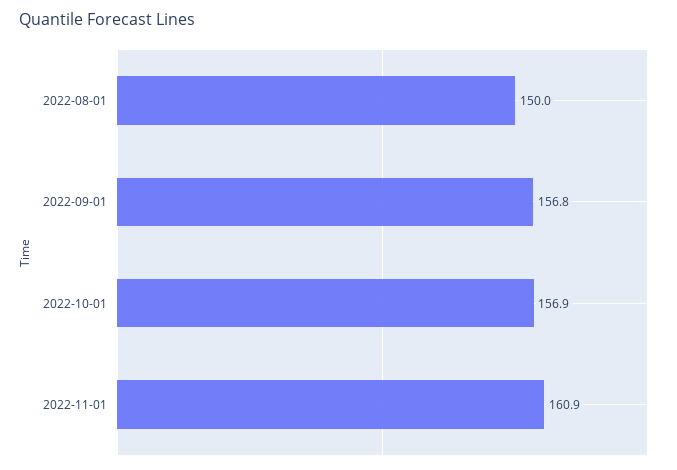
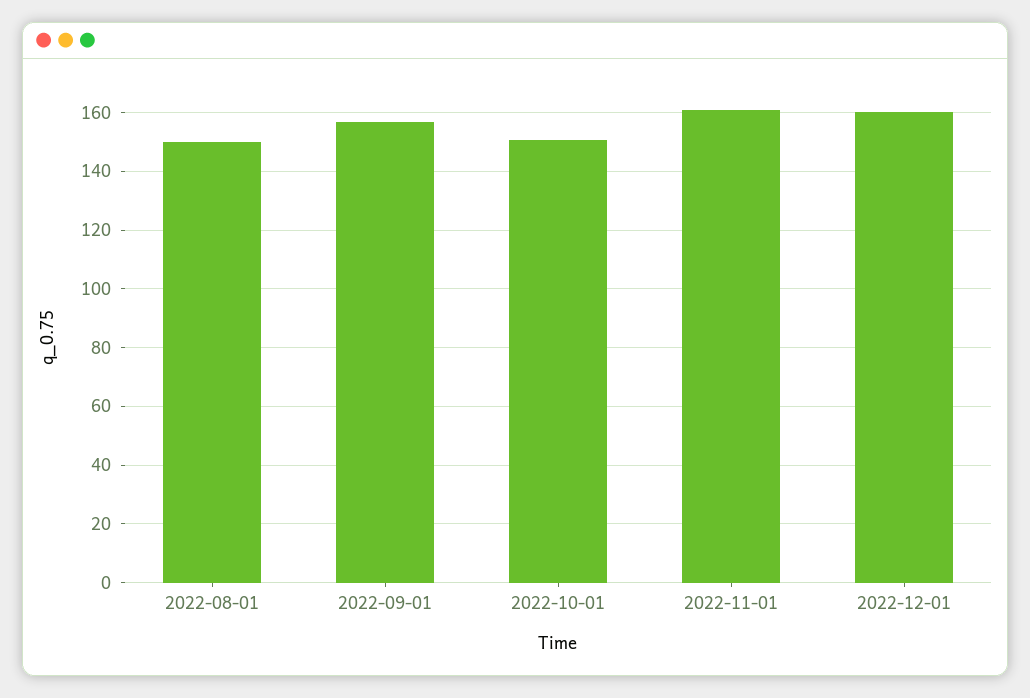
2022-10-01: 156.9 -> 150
2022-12-01: none -> 160

